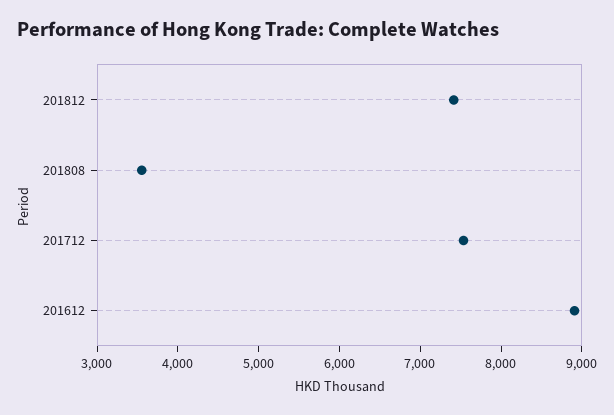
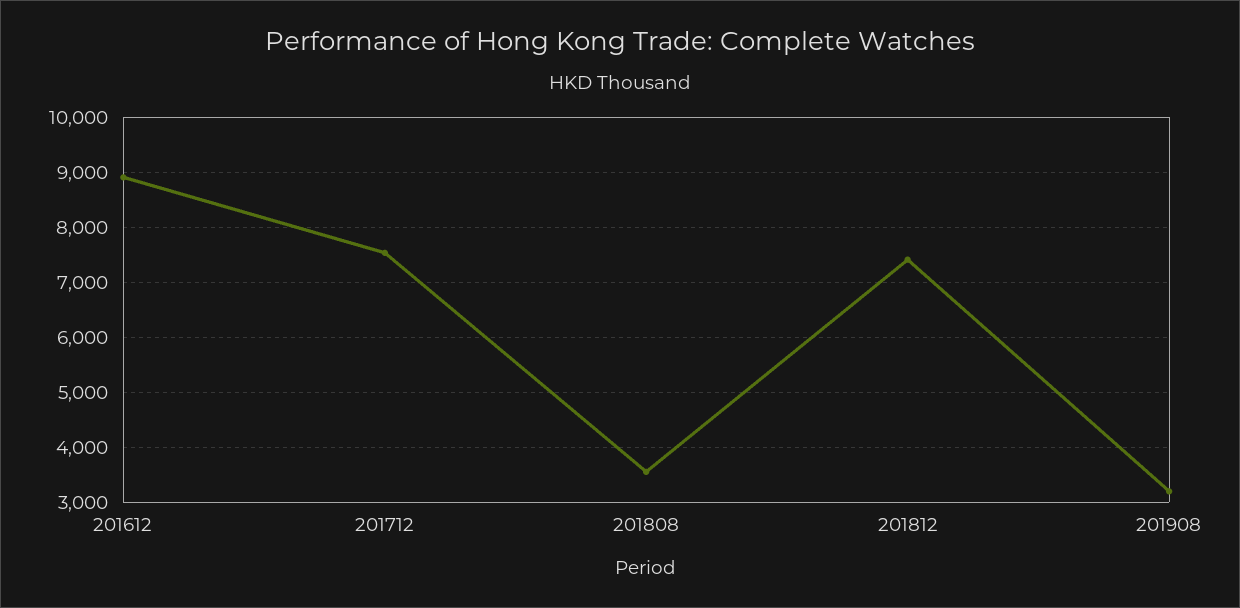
201908: none -> 3200

